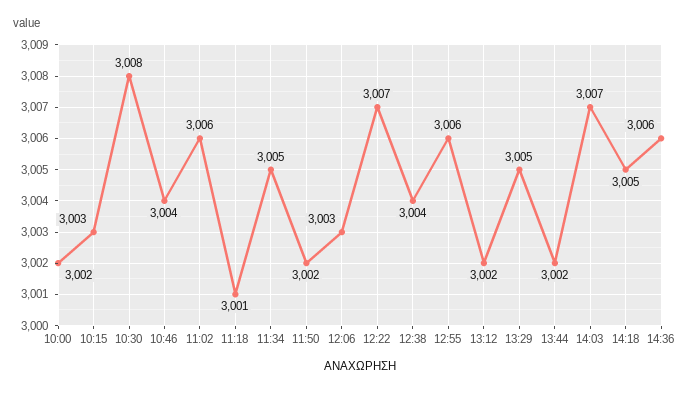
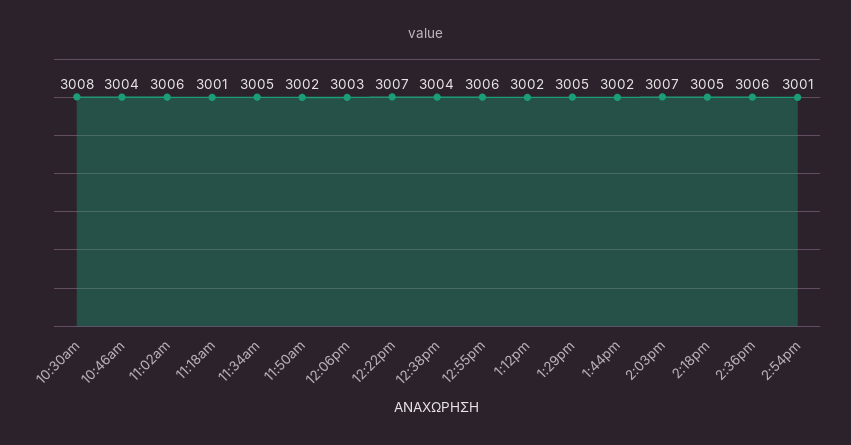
10:00: 3002 -> none
10:15: 3003 -> none
2:54pm: none -> 3001

